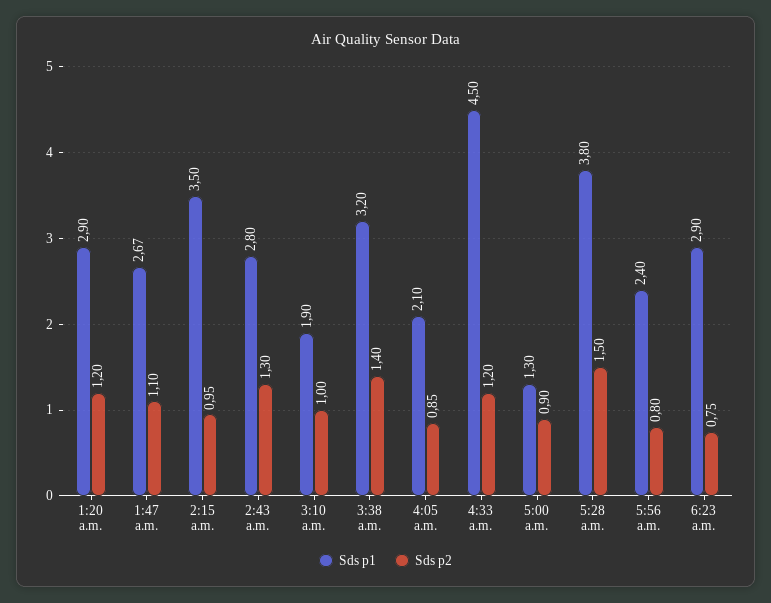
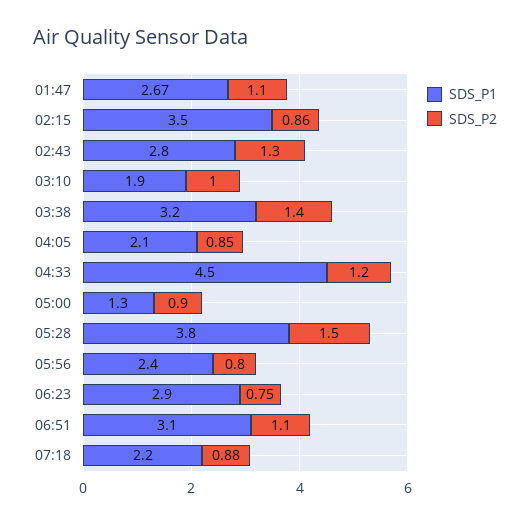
Sds p1, 1:20 a.m.: 2.9 -> none
Sds p2, 1:20 a.m.: 1.2 -> none
Sds p2, 2:15 a.m.: 0.95 -> 0.86
Sds p1, 06:51: none -> 3.1
Sds p2, 06:51: none -> 1.1
Sds p1, 07:18: none -> 2.2
Sds p2, 07:18: none -> 0.88

